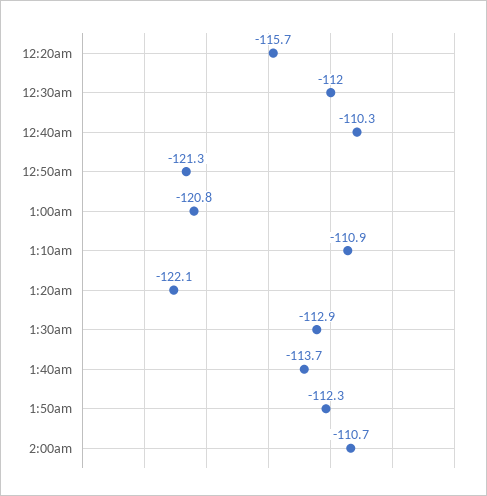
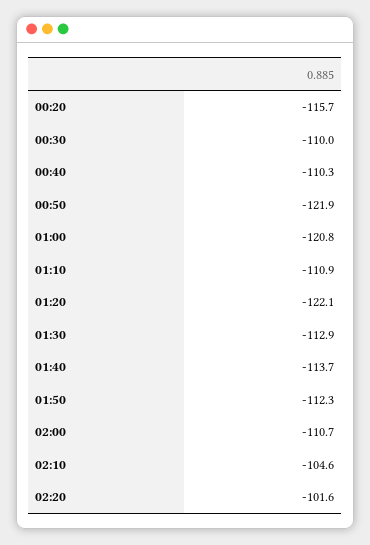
12:30am: -112 -> -110
12:50am: -121.3 -> -121.9
02:10: none -> -104.6
02:20: none -> -101.6

